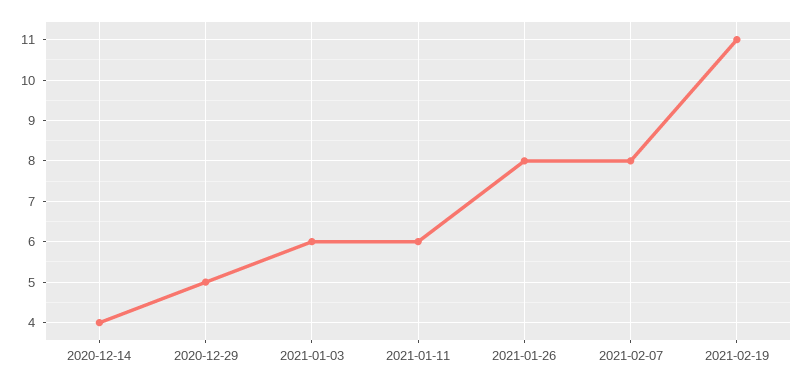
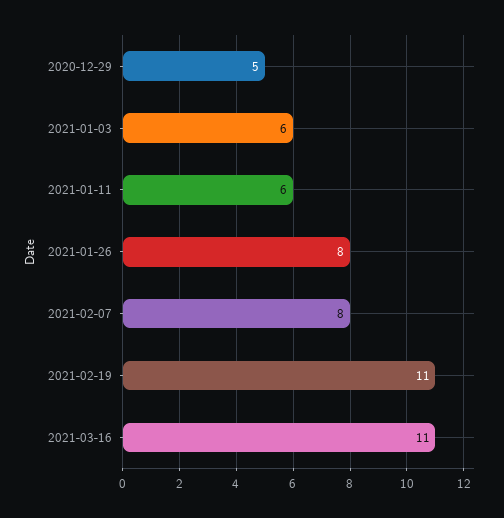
2020-12-14: 4 -> none
2021-03-16: none -> 11

